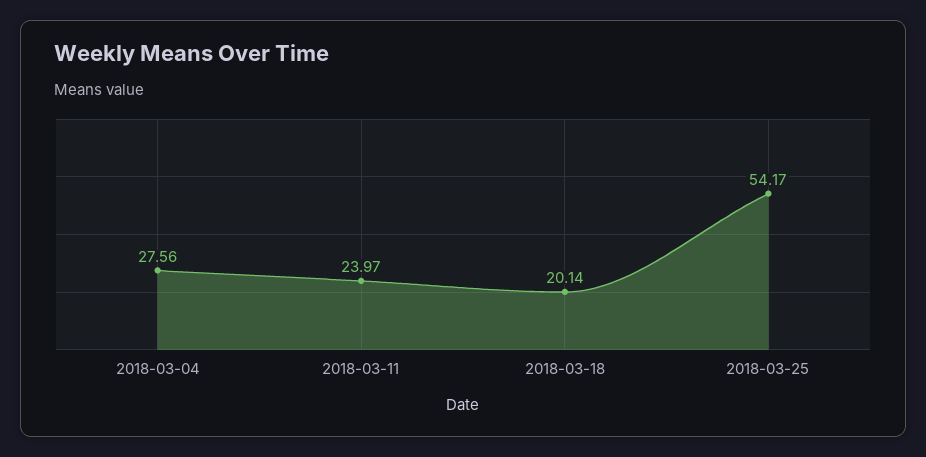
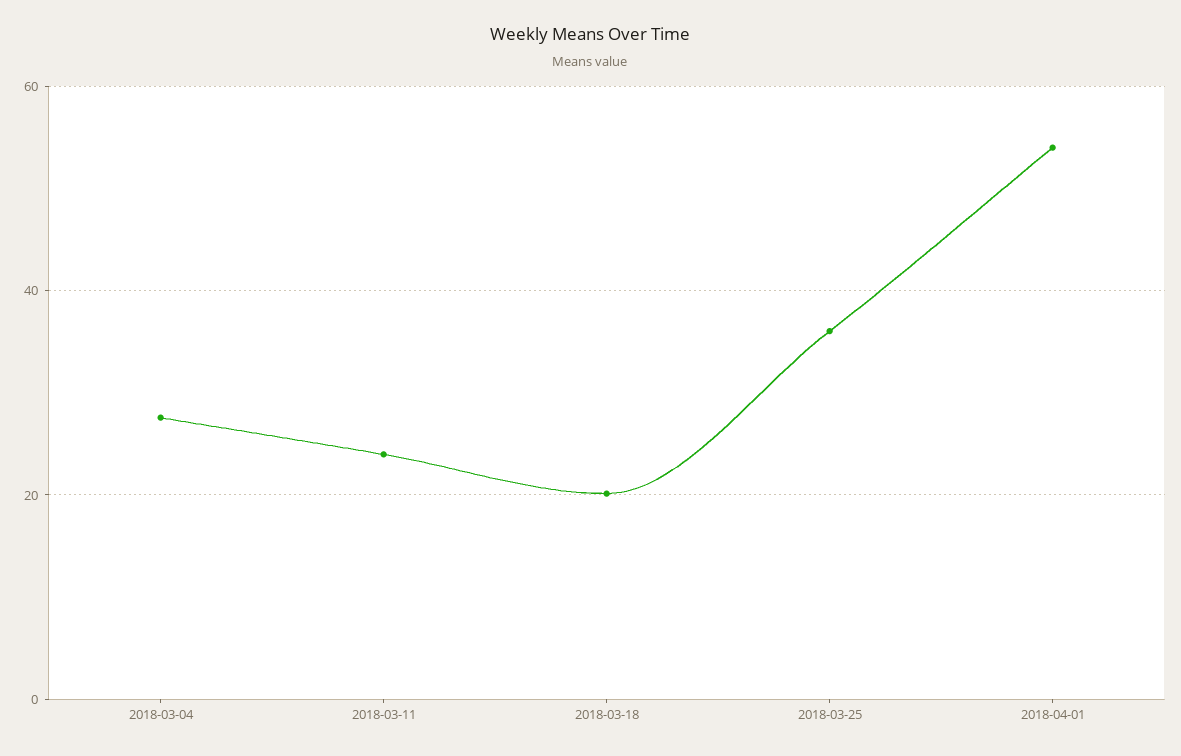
2018-03-25: 54.17 -> 36
2018-04-01: none -> 54

